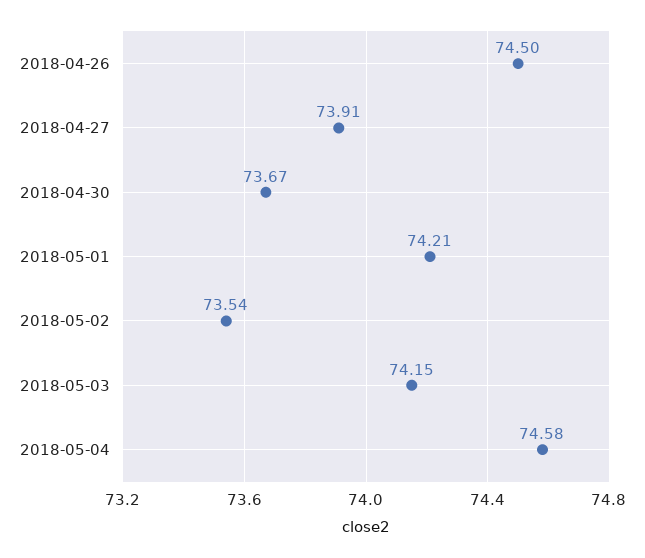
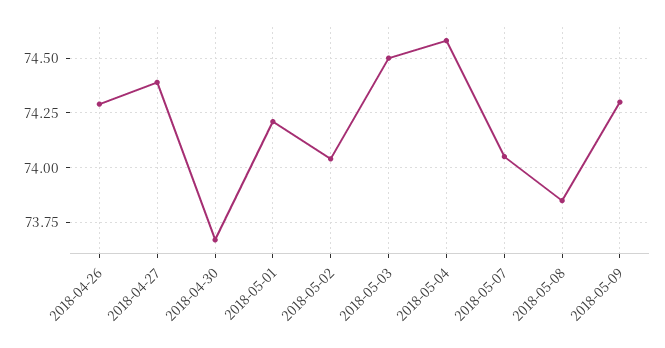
2018-04-26: 74.5 -> 74.3
2018-04-27: 73.91 -> 74.4
2018-05-02: 73.54 -> 74.05
2018-05-03: 74.15 -> 74.5
2018-05-07: none -> 74.05
2018-05-08: none -> 73.85
2018-05-09: none -> 74.3

